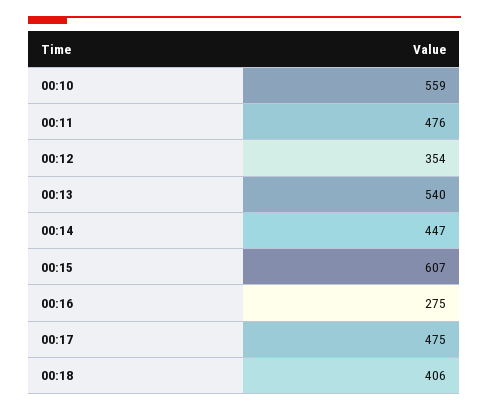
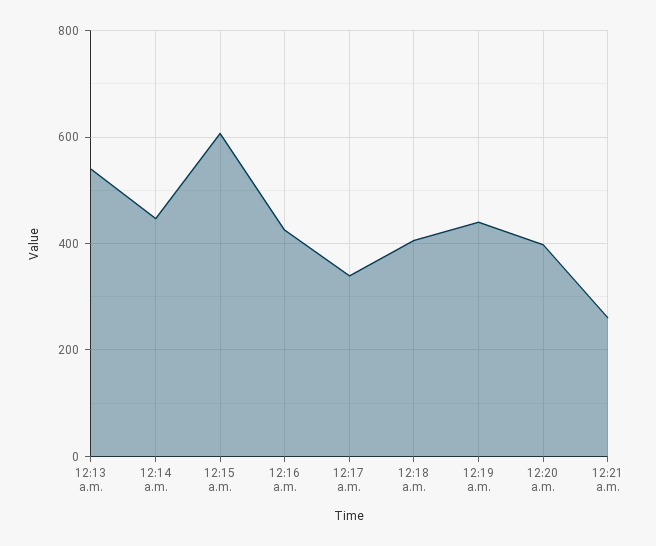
00:10: 559 -> none
00:11: 476 -> none
00:12: 354 -> none
00:16: 275 -> 420
00:17: 475 -> 340
12:19 a.m.: none -> 440
12:20 a.m.: none -> 400
12:21 a.m.: none -> 260

